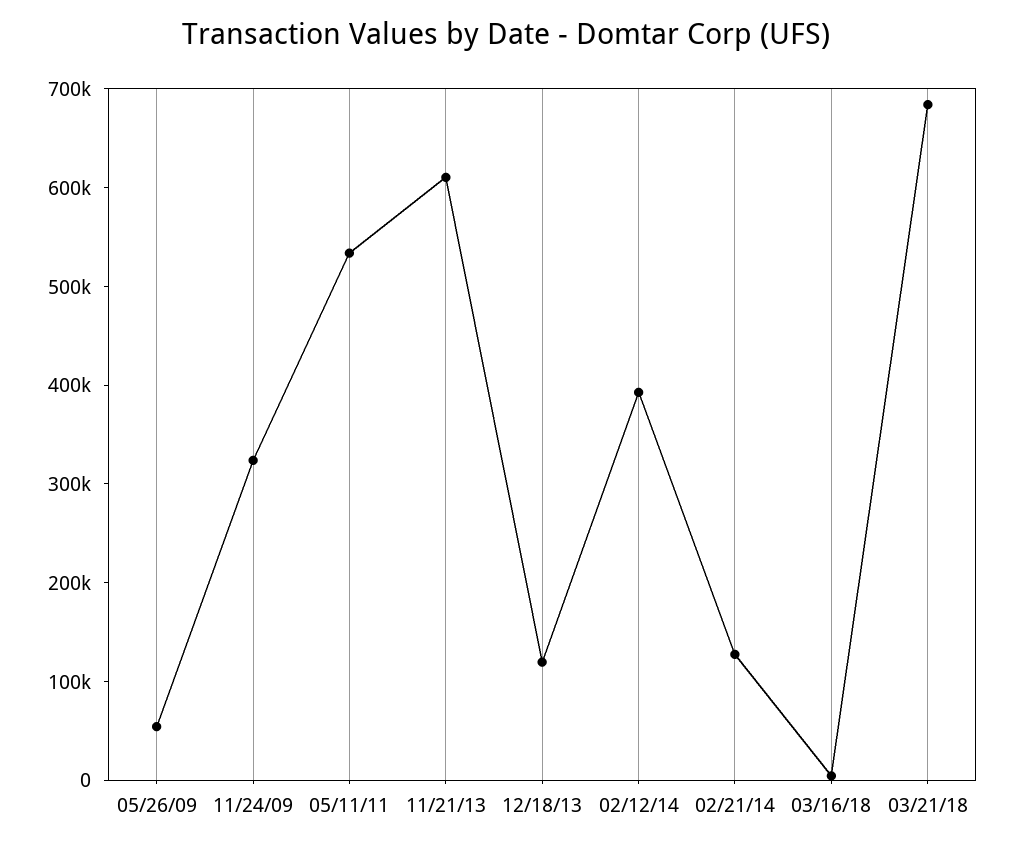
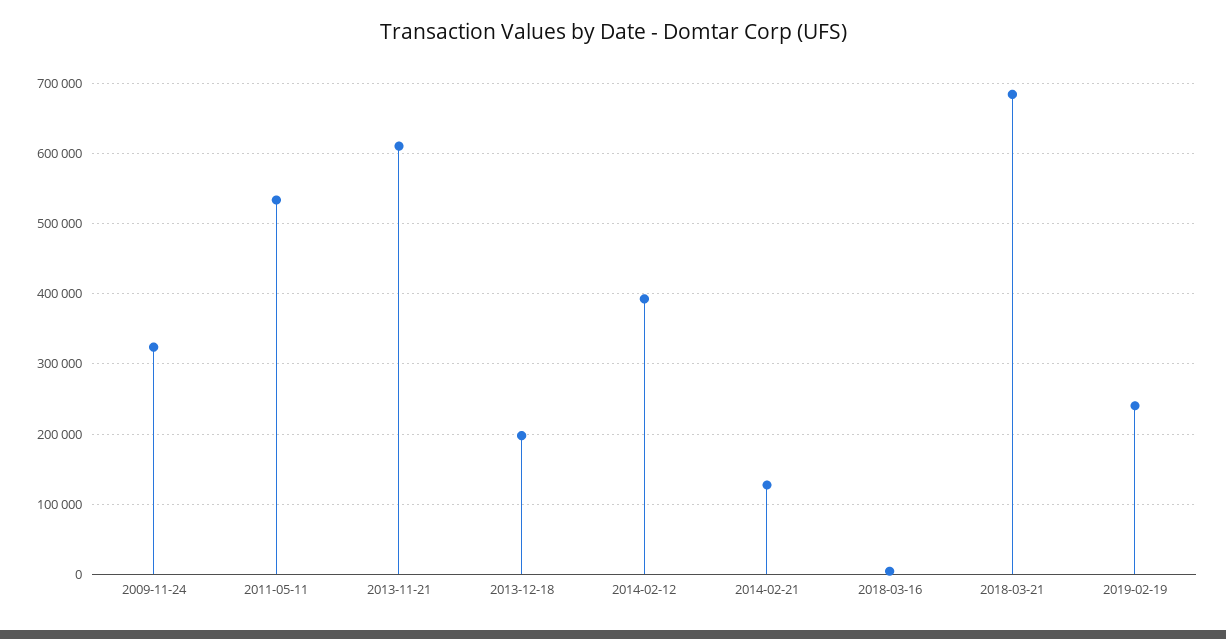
05/26/09: 60000 -> none
12/18/13: 120000 -> 200000
2019-02-19: none -> 240000

